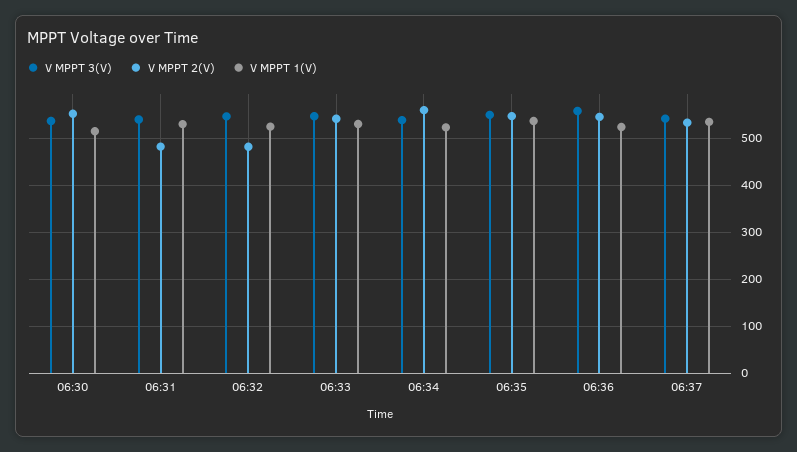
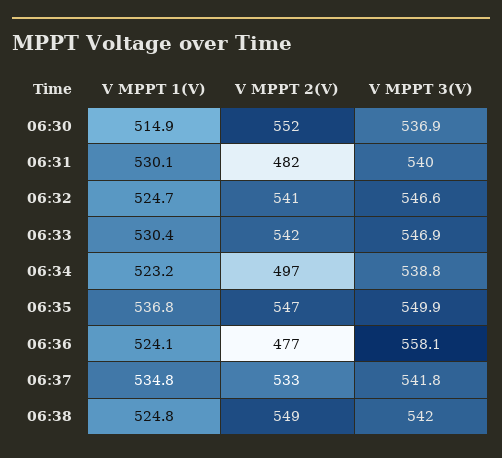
V MPPT 2(V), 06:32: 480 -> 541
V MPPT 2(V), 06:34: 560 -> 497
V MPPT 2(V), 06:36: 540 -> 477
V MPPT 1(V), 06:38: none -> 524.8
V MPPT 2(V), 06:38: none -> 549
V MPPT 3(V), 06:38: none -> 542

